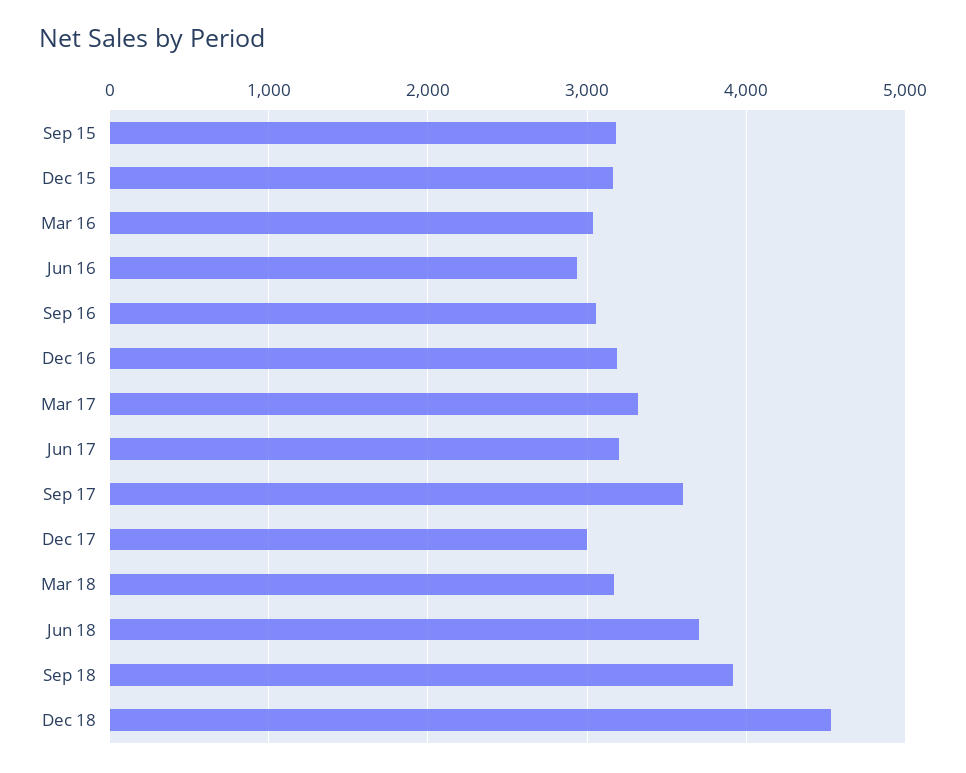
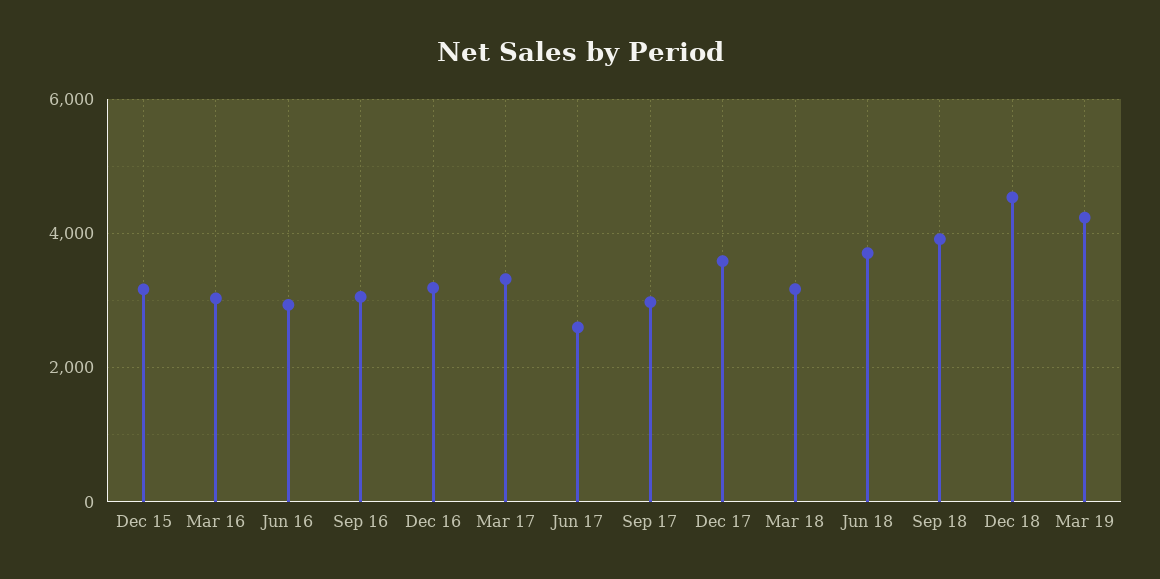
Sep 15: 3200 -> none
Jun 17: 3200 -> 2600
Sep 17: 3600 -> 3000
Dec 17: 3000 -> 3600
Mar 19: none -> 4200

